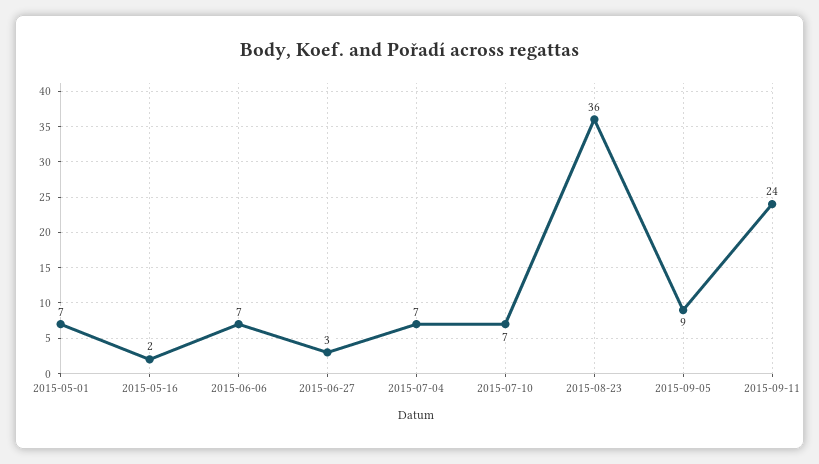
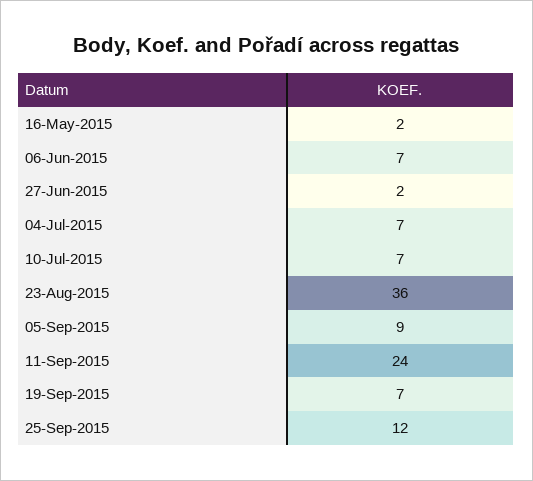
2015-05-01: 7 -> none
2015-06-27: 3 -> 2
19-Sep-2015: none -> 7
25-Sep-2015: none -> 12

